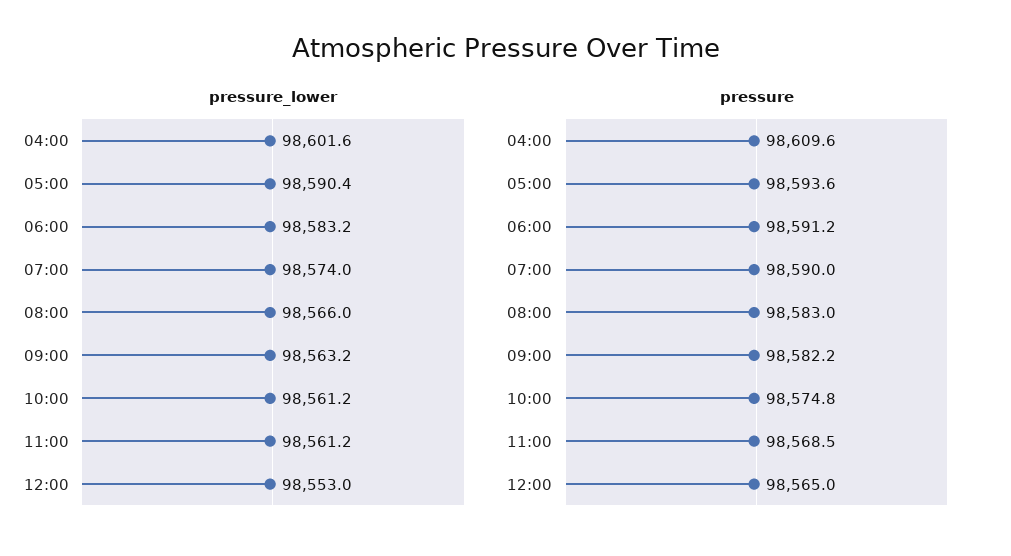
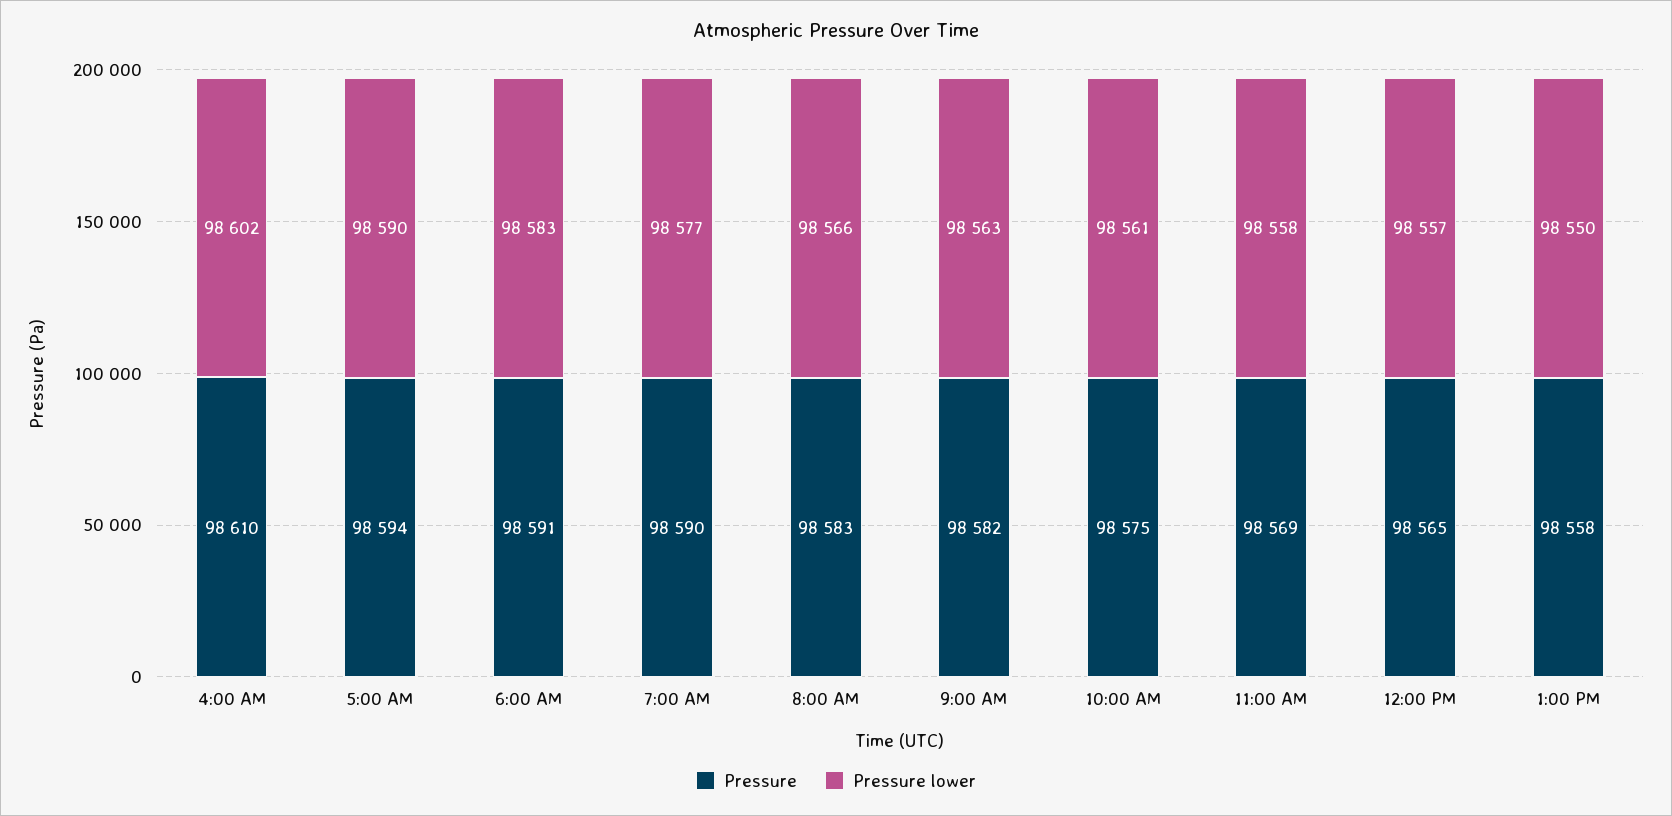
pressure_lower, 07:00: 98574 -> 98577
pressure_lower, 11:00: 98561.2 -> 98558
pressure_lower, 12:00: 98553 -> 98557
pressure, 1:00 PM: none -> 98558
pressure_lower, 1:00 PM: none -> 98550

